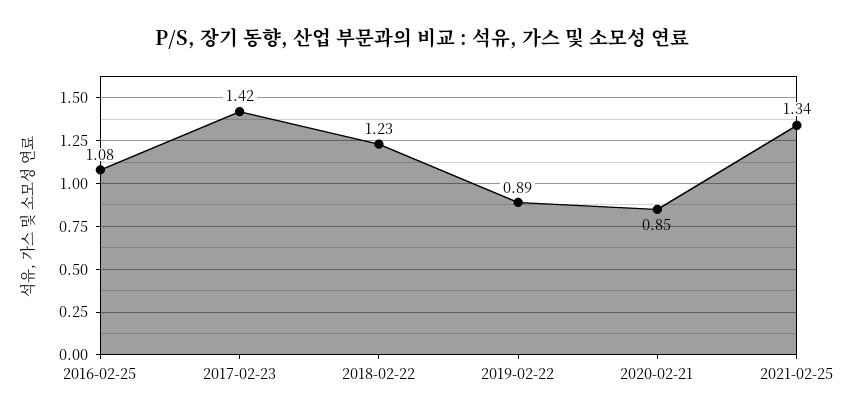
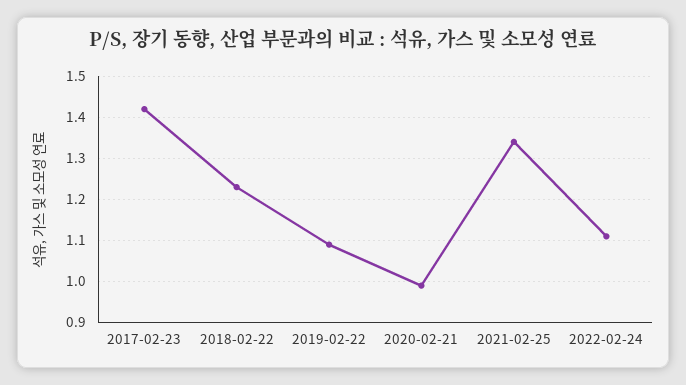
2016-02-25: 1.08 -> none
2019-02-22: 0.89 -> 1.1
2020-02-21: 0.85 -> 1
2022-02-24: none -> 1.1

